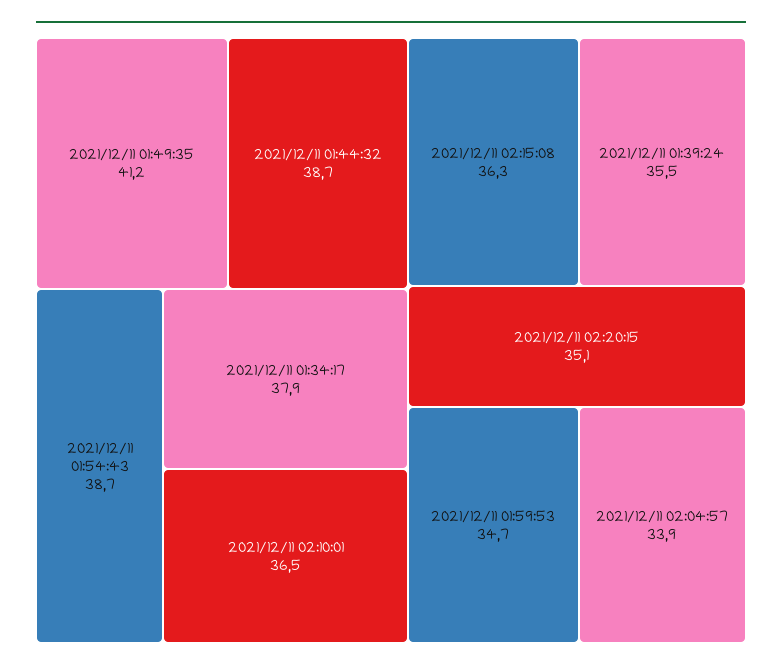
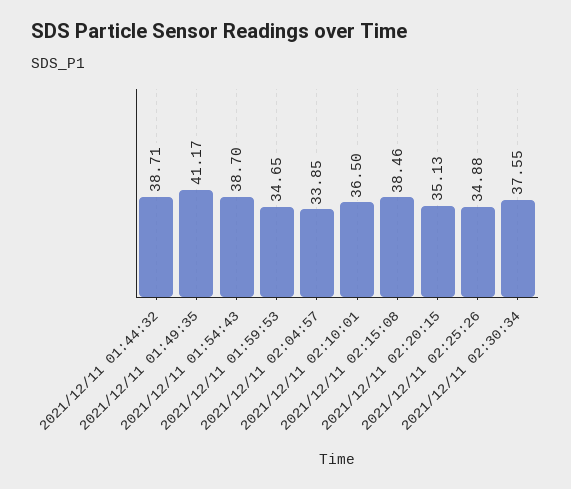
2021/12/11 01:34:17: 37.9 -> none
2021/12/11 02:15:08: 36.3 -> 38.46
2021/12/11 01:39:24: 35.5 -> none
2021/12/11 02:25:26: none -> 34.88
2021/12/11 02:30:34: none -> 37.55

